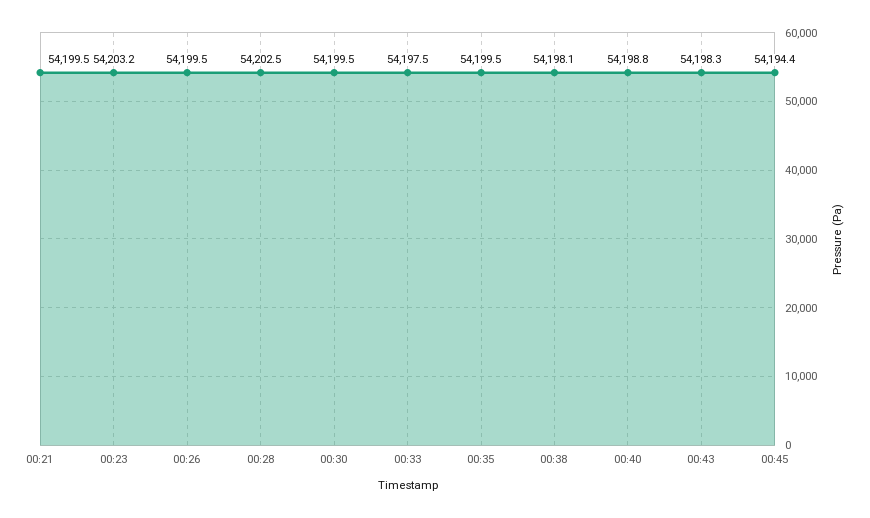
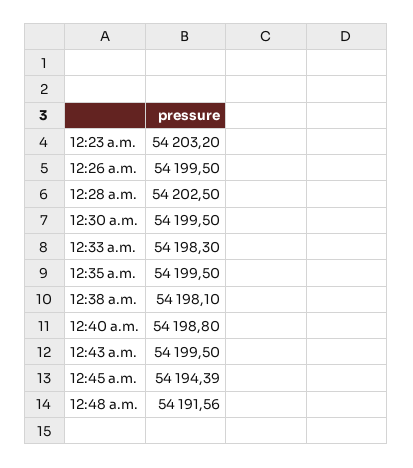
00:21: 54199.5 -> none
00:33: 54197.5 -> 54198.3
00:43: 54198.3 -> 54199.5
12:48 a.m.: none -> 54191.56

